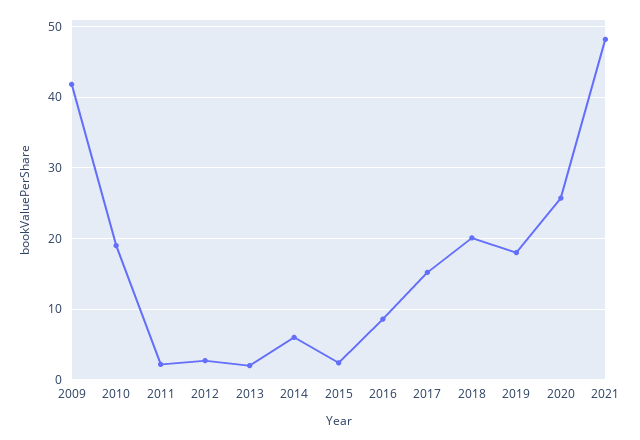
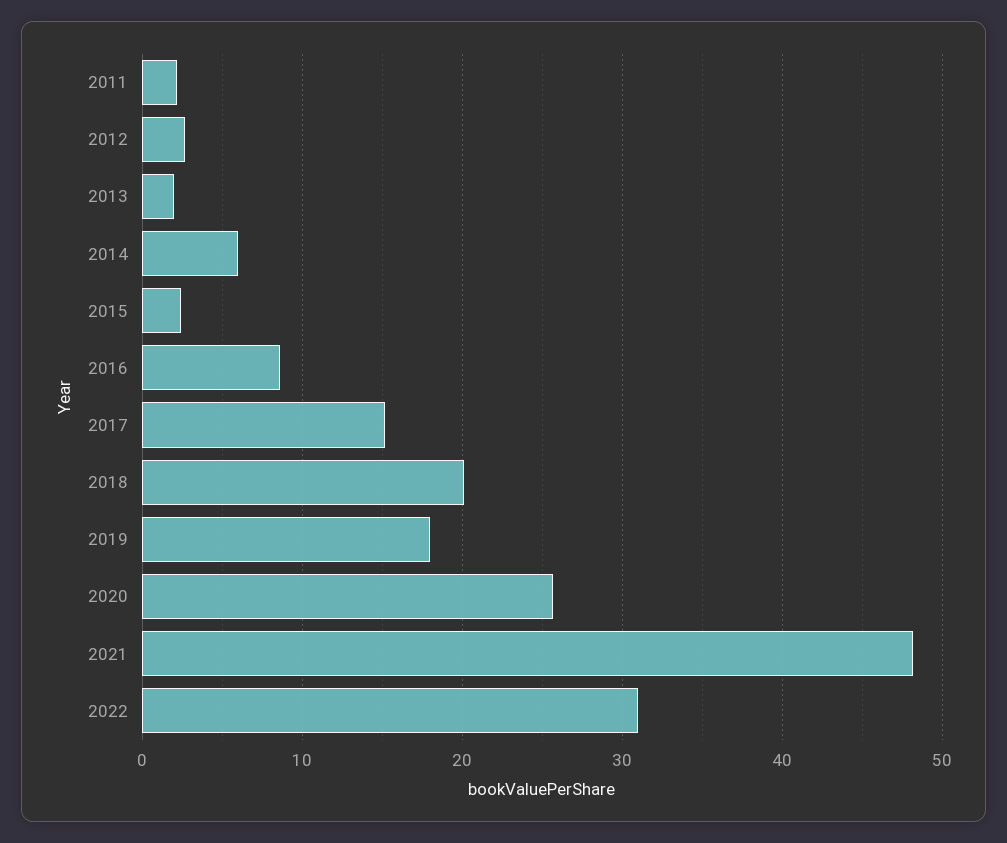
2009: 42 -> none
2010: 19 -> none
2022: none -> 31

